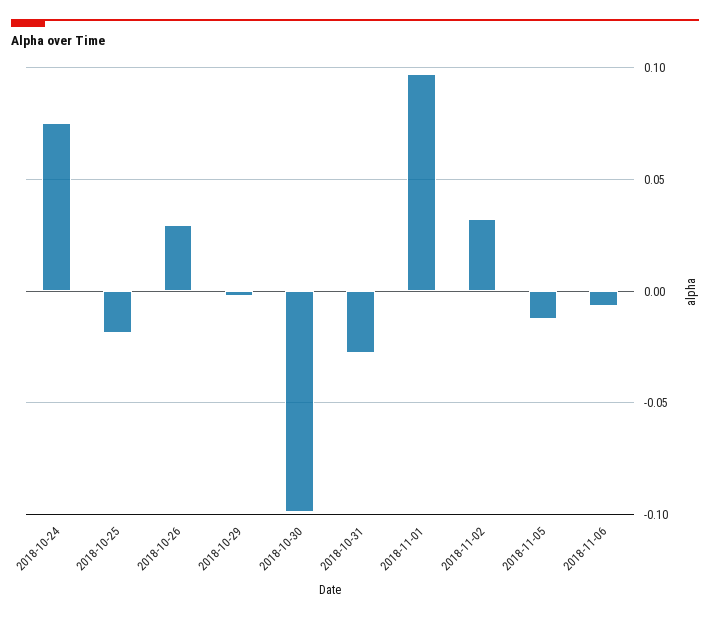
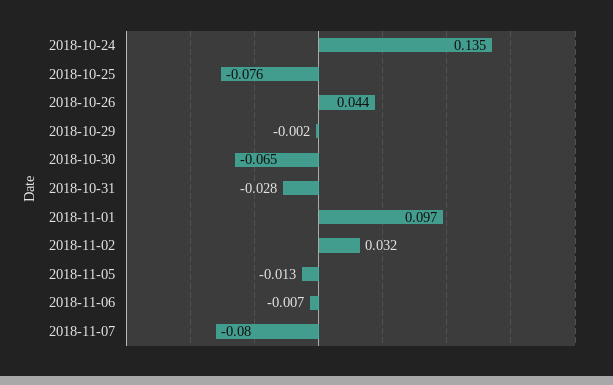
2018-10-24: 0.075 -> 0.135
2018-10-25: -0.02 -> -0.076
2018-10-26: 0.03 -> 0.044
2018-10-30: -0.1 -> -0.065
2018-11-07: none -> -0.08

